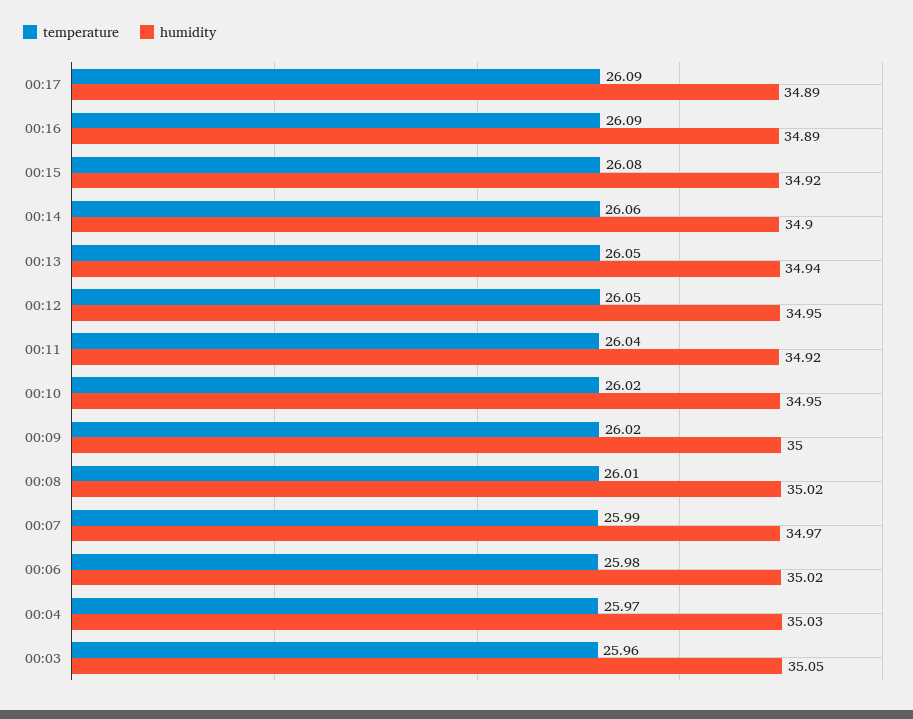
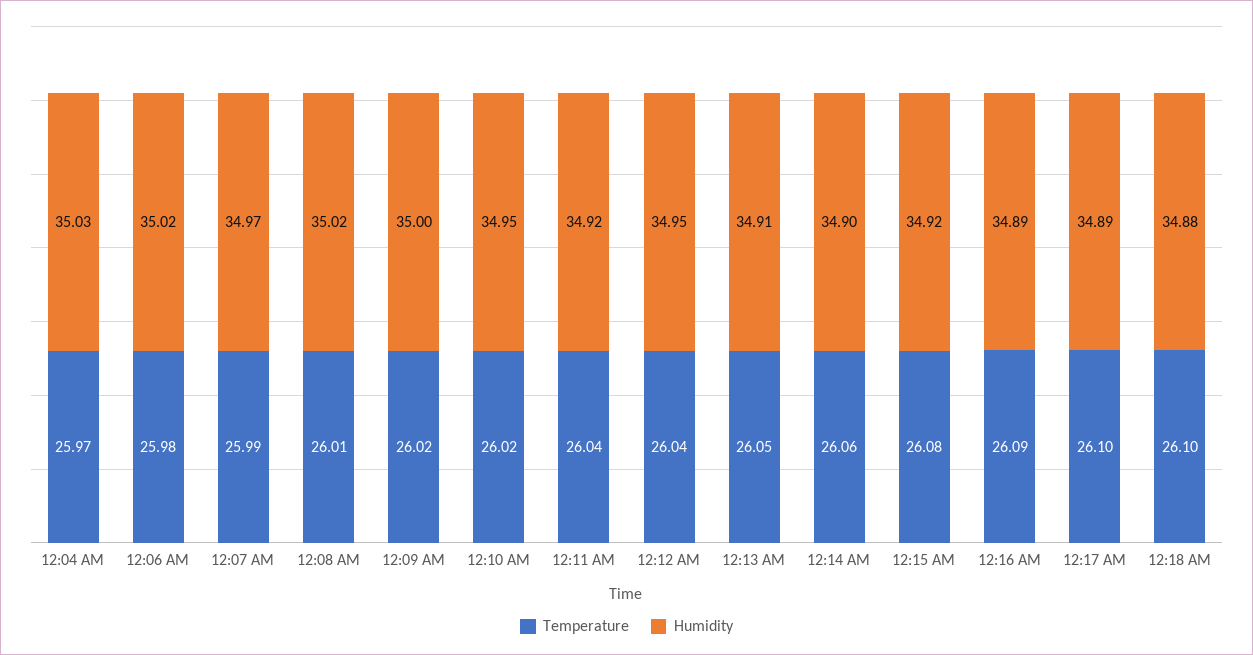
temperature, 00:17: 26.09 -> 26.1
humidity, 00:13: 34.94 -> 34.91
temperature, 00:12: 26.05 -> 26.04
temperature, 00:03: 25.96 -> none
humidity, 00:03: 35.05 -> none
temperature, 12:18 AM: none -> 26.1
humidity, 12:18 AM: none -> 34.88

